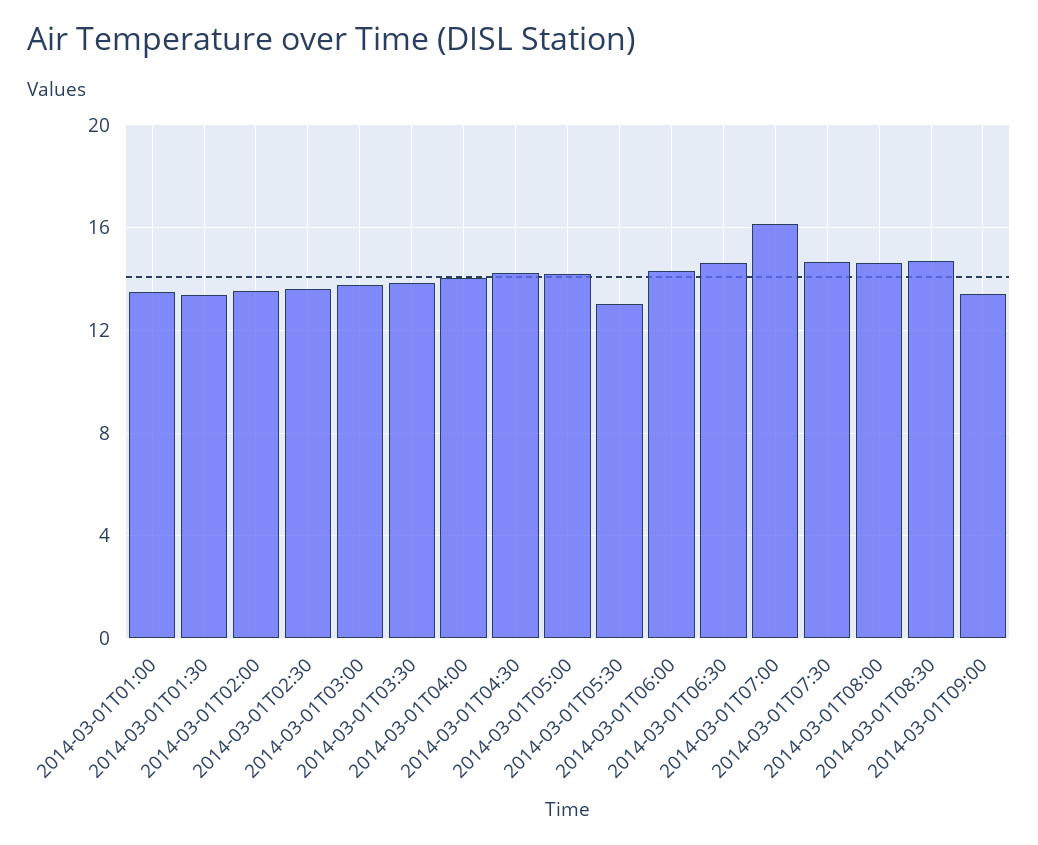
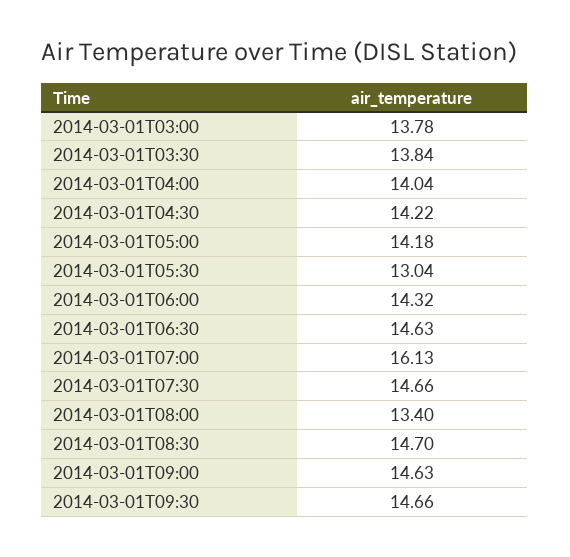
2014-03-01T01:00: 13.5 -> none
2014-03-01T01:30: 13.5 -> none
2014-03-01T02:00: 13.5 -> none
2014-03-01T02:30: 13.5 -> none
2014-03-01T08:00: 14.5 -> 13.4
2014-03-01T09:00: 13.5 -> 14.63
2014-03-01T09:30: none -> 14.66

